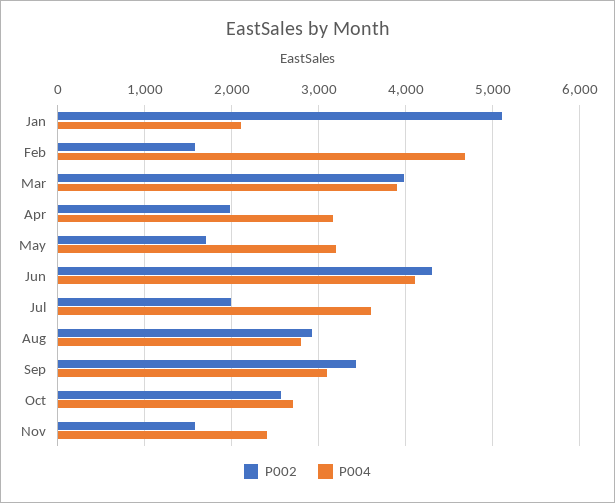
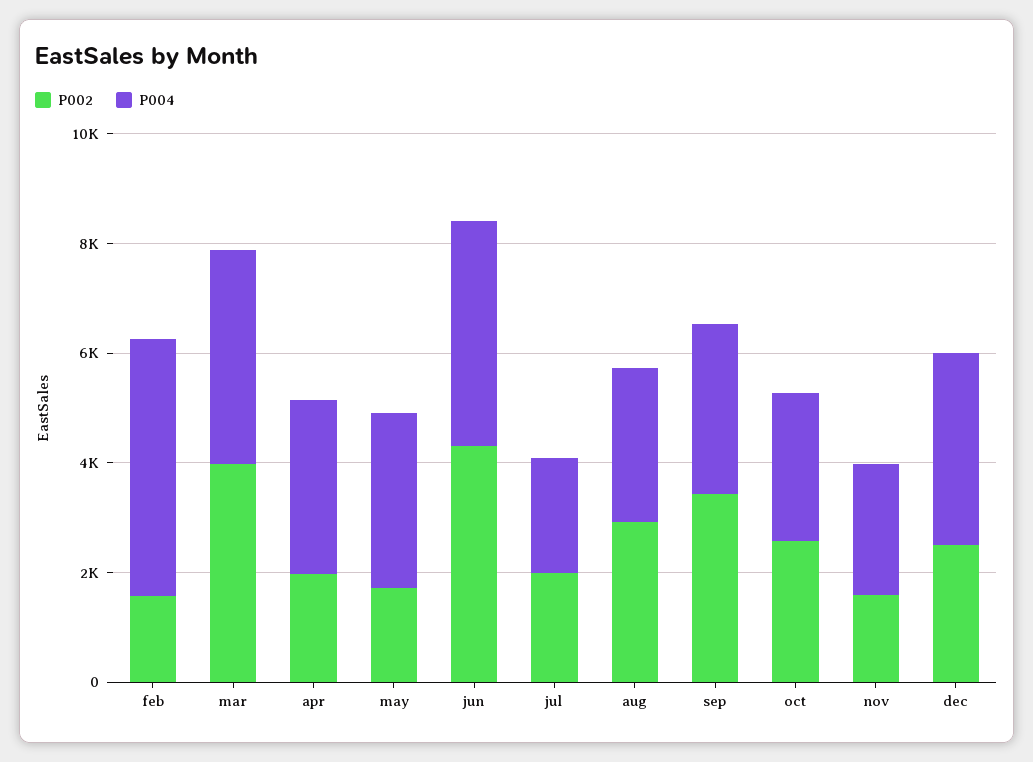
P002, Jan: 5100 -> none
P004, Jan: 2100 -> none
P004, Jul: 3600 -> 2000
P002, dec: none -> 2500
P004, dec: none -> 3500

